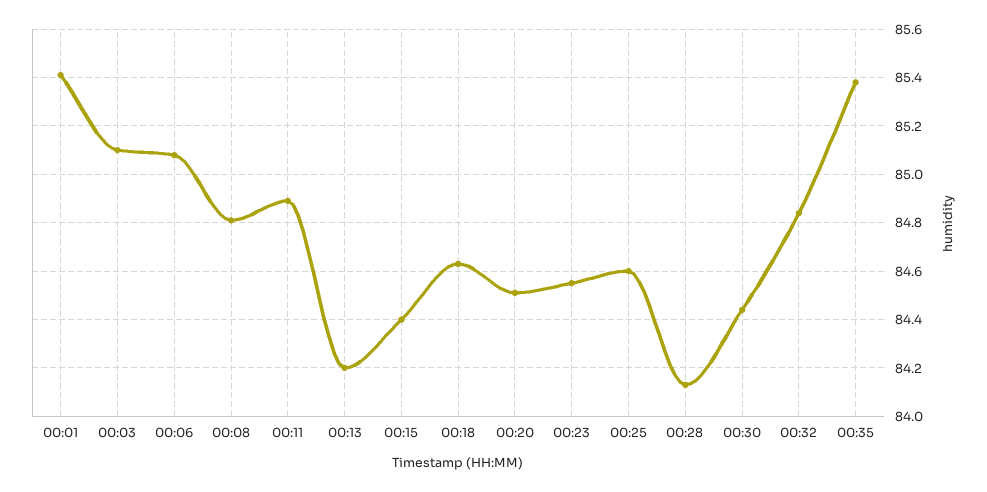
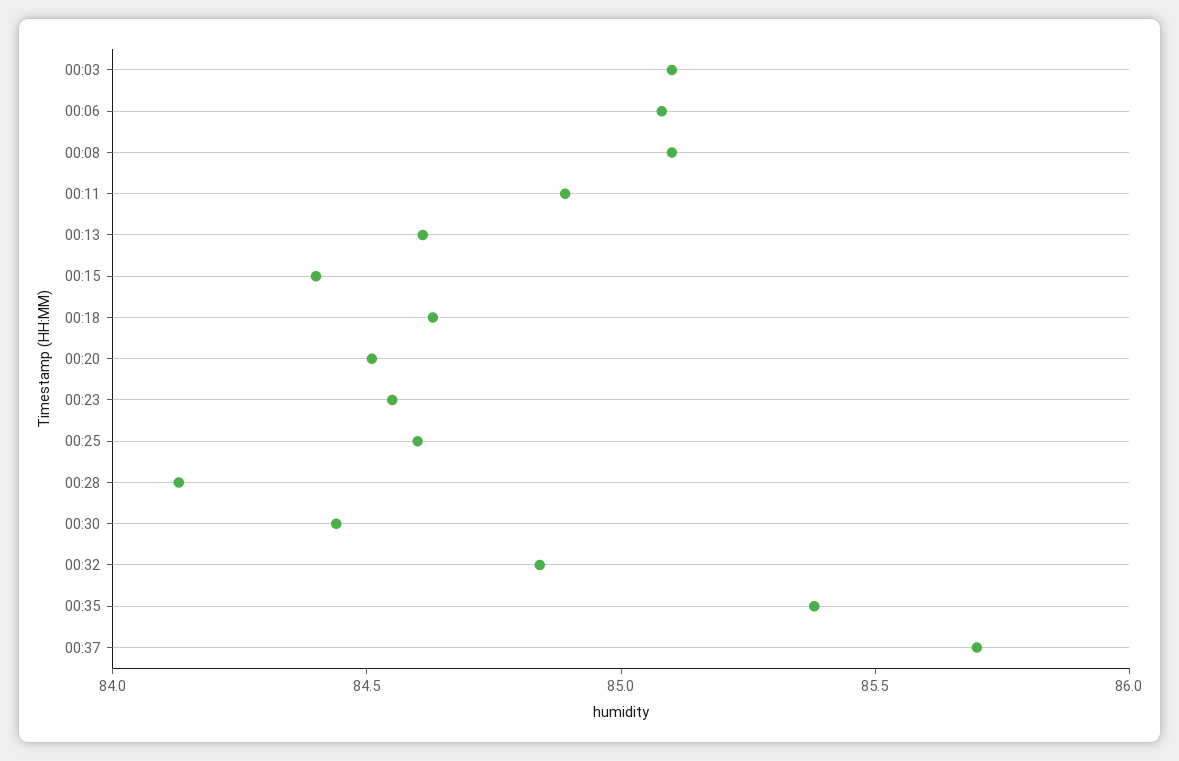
00:01: 85.4 -> none
00:08: 84.8 -> 85.1
00:13: 84.2 -> 84.6
00:37: none -> 85.7

